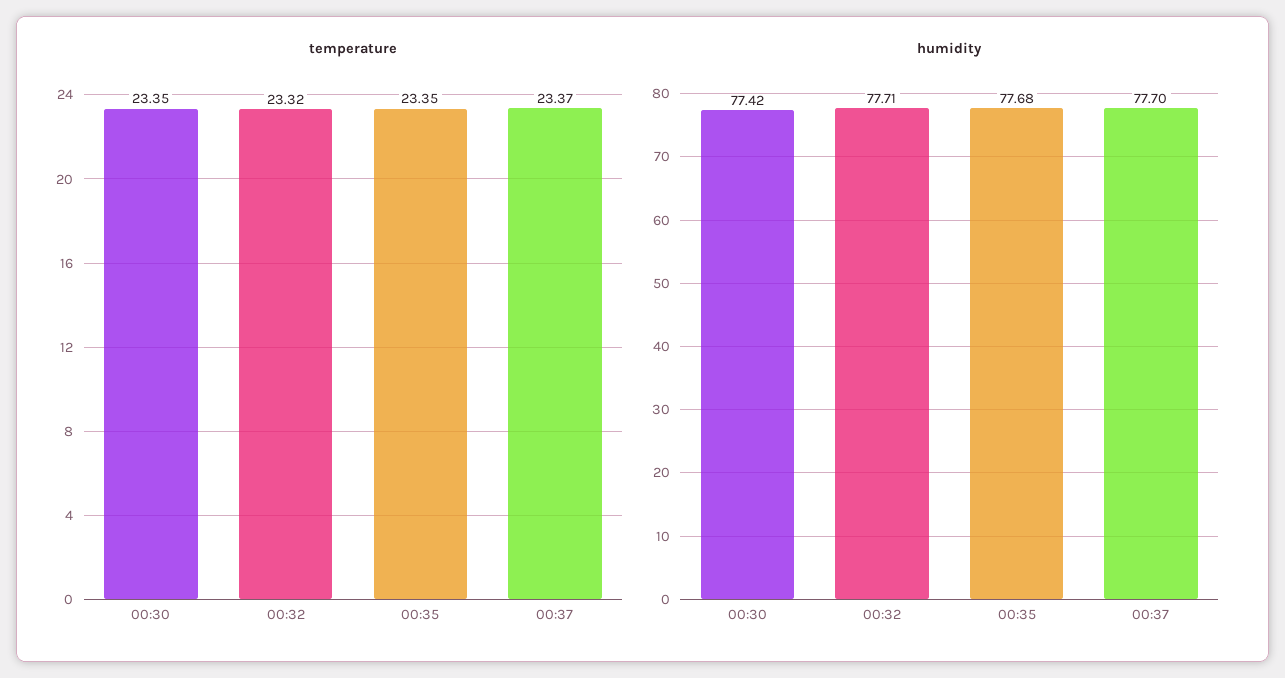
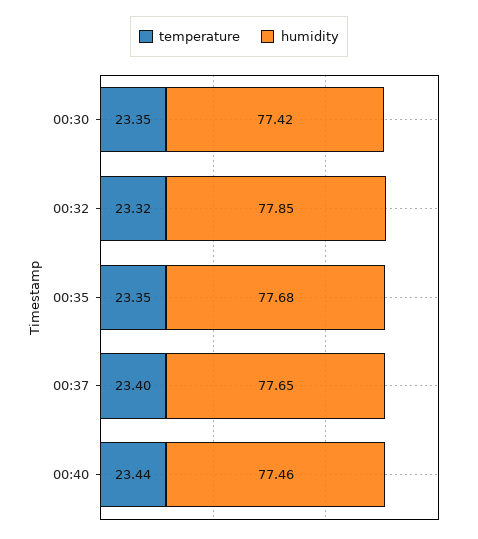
temperature, 00:37: 23.37 -> 23.4
humidity, 00:32: 77.71 -> 77.85
humidity, 00:37: 77.7 -> 77.65
temperature, 00:40: none -> 23.44
humidity, 00:40: none -> 77.46

